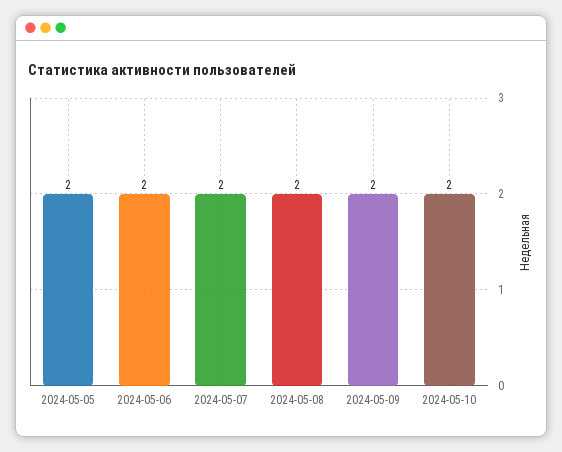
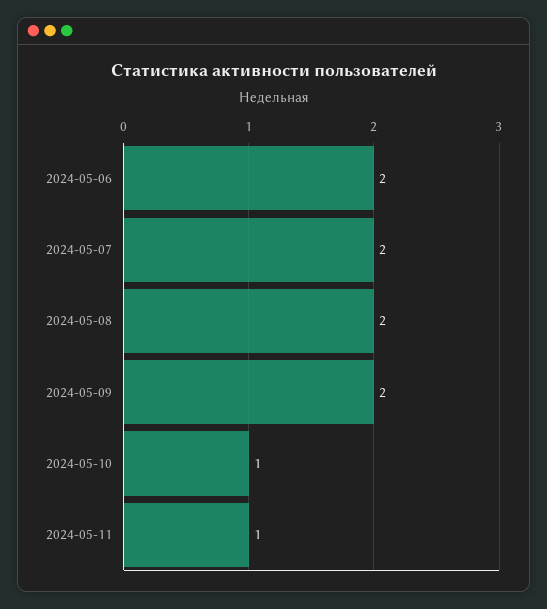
2024-05-05: 2 -> none
2024-05-10: 2 -> 1
2024-05-11: none -> 1

